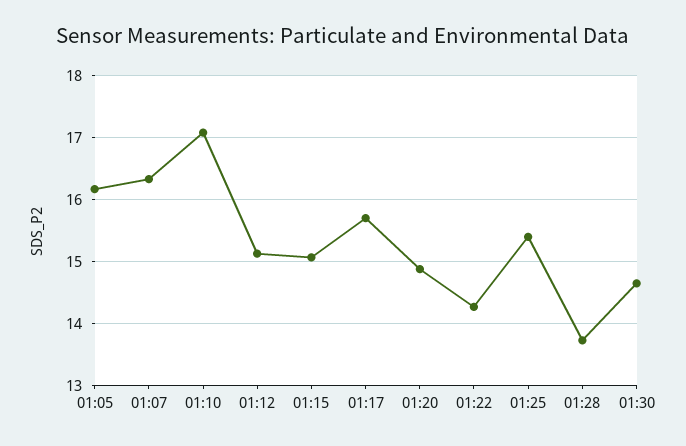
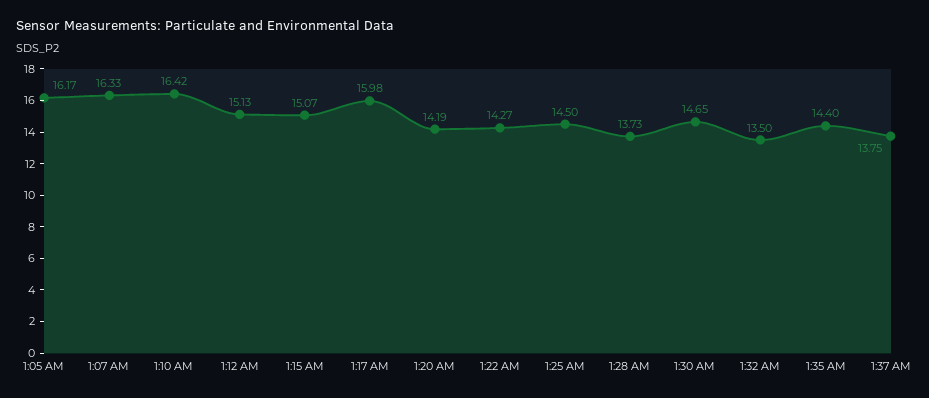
01:10: 17.1 -> 16.42
01:17: 15.7 -> 15.98
01:20: 14.9 -> 14.19
01:25: 15.4 -> 14.5
1:32 AM: none -> 13.5
1:35 AM: none -> 14.4
1:37 AM: none -> 13.75

